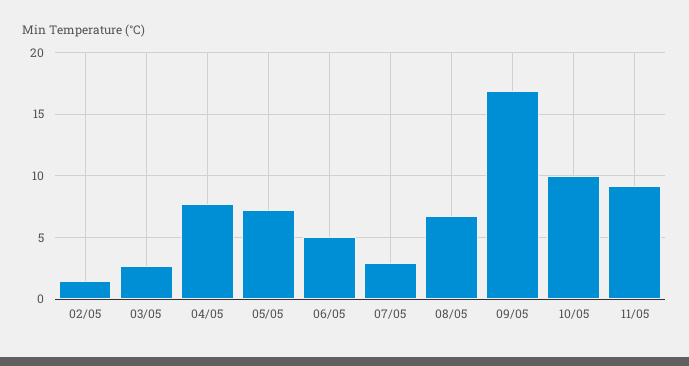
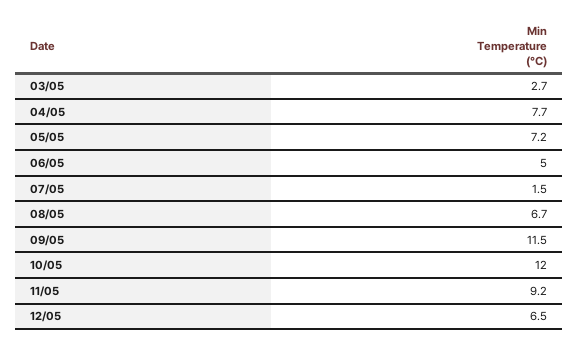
02/05: 1.5 -> none
07/05: 3 -> 1.5
09/05: 17 -> 11.5
10/05: 10 -> 12
12/05: none -> 6.5

